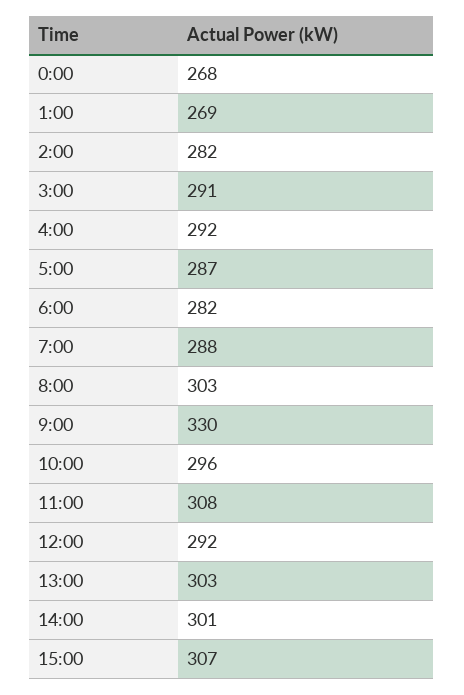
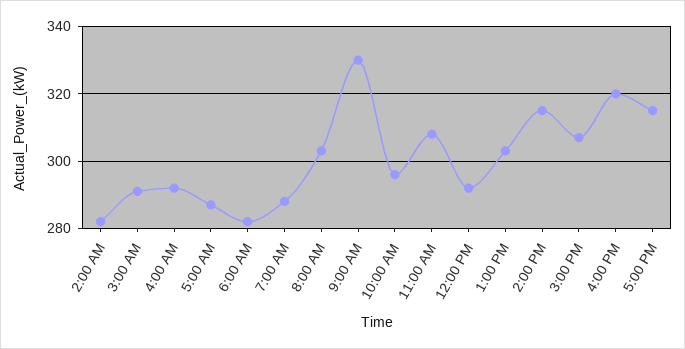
0:00: 268 -> none
1:00: 269 -> none
14:00: 301 -> 315
4:00 PM: none -> 320
5:00 PM: none -> 315

